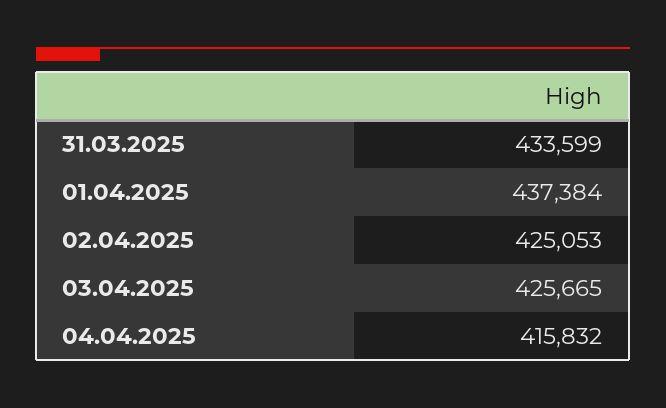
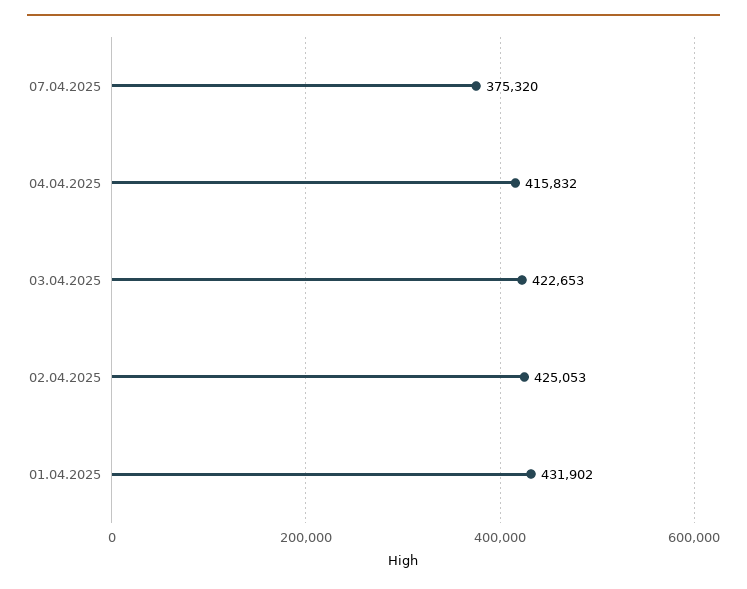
31.03.2025: 433599 -> none
01.04.2025: 437384 -> 431902
03.04.2025: 425665 -> 422653
07.04.2025: none -> 375320

